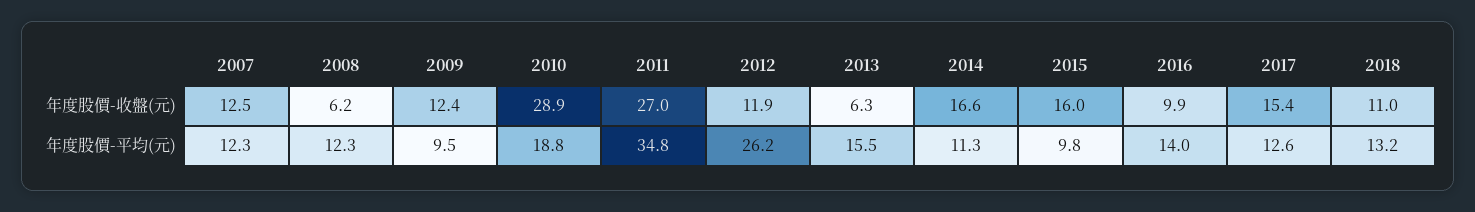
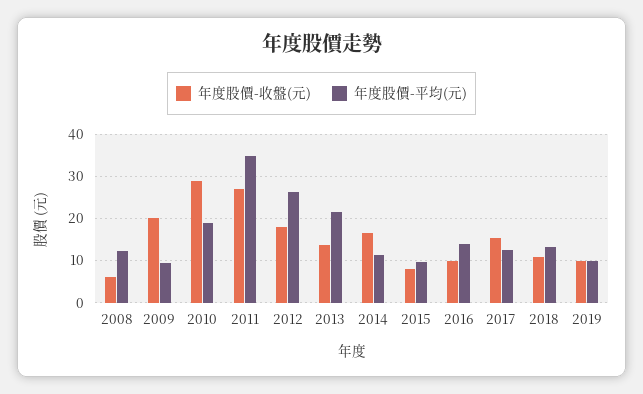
年度股價-收盤(元), 2007: 12.5 -> none
年度股價-收盤(元), 2009: 12.4 -> 20
年度股價-收盤(元), 2012: 11.9 -> 18
年度股價-收盤(元), 2013: 6.3 -> 14
年度股價-收盤(元), 2015: 16 -> 8
年度股價-平均(元), 2007: 12.3 -> none
年度股價-平均(元), 2013: 15.5 -> 22
年度股價-收盤(元), 2019: none -> 10
年度股價-平均(元), 2019: none -> 10

